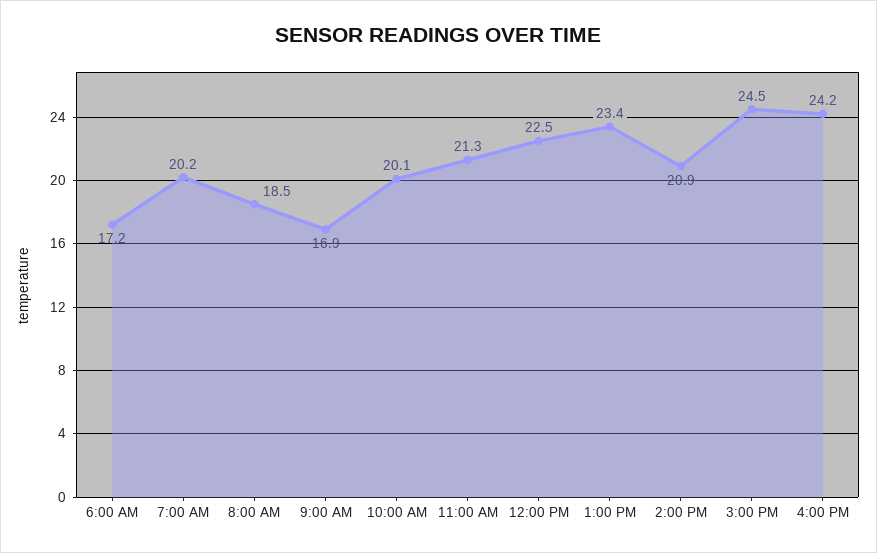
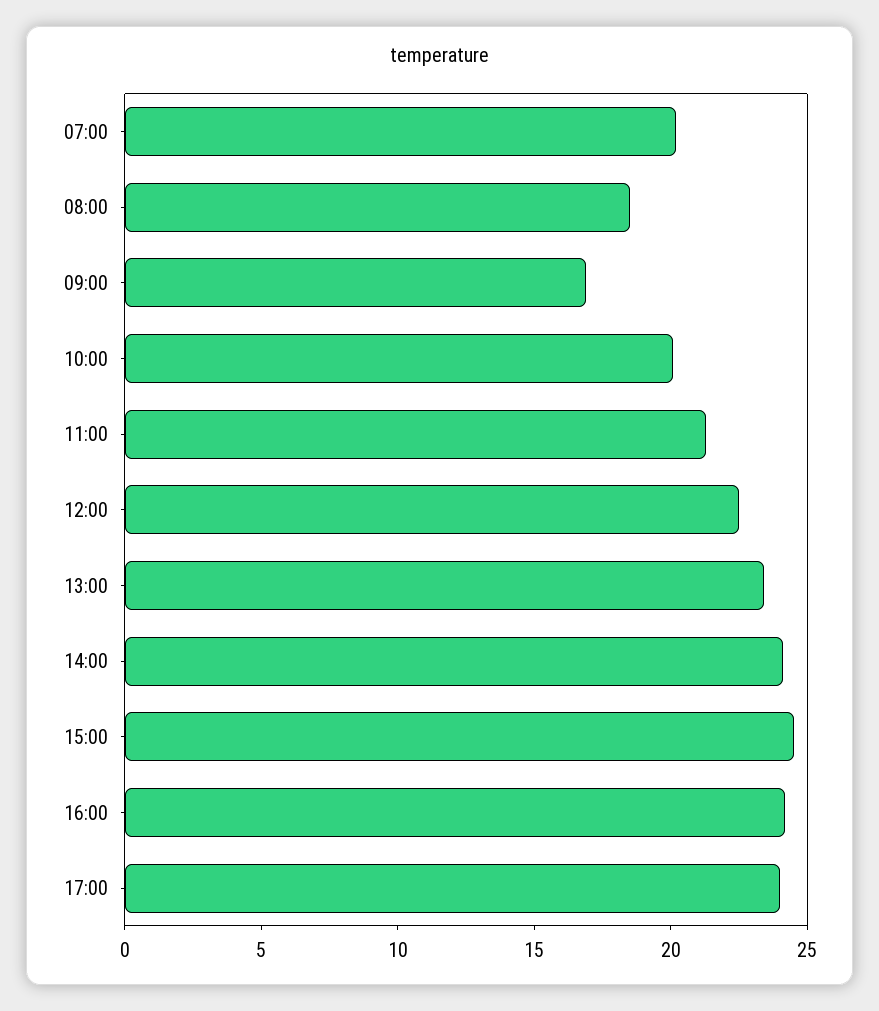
6:00 AM: 17.2 -> none
2:00 PM: 20.9 -> 24
17:00: none -> 24

